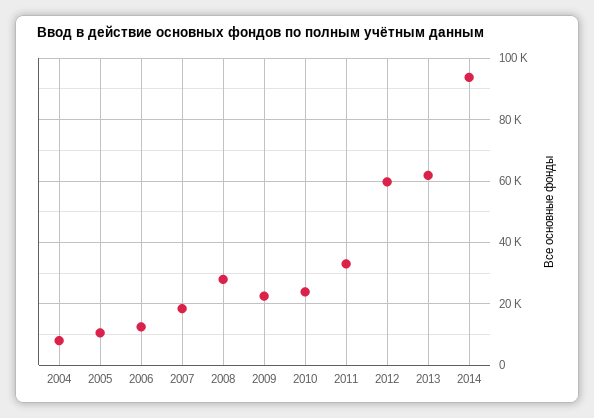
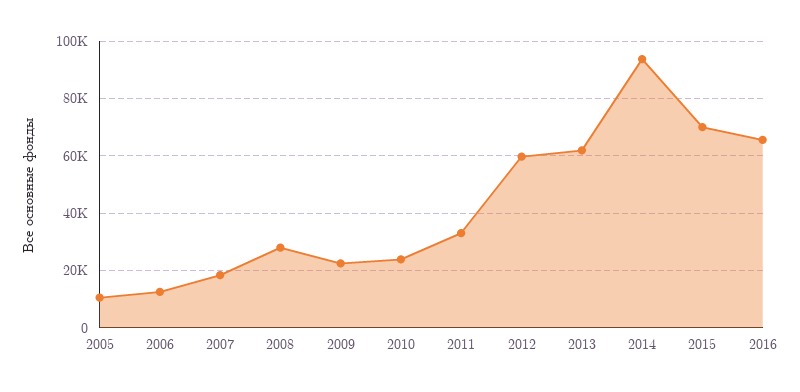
2004: 8000 -> none
2015: none -> 70000
2016: none -> 65000

